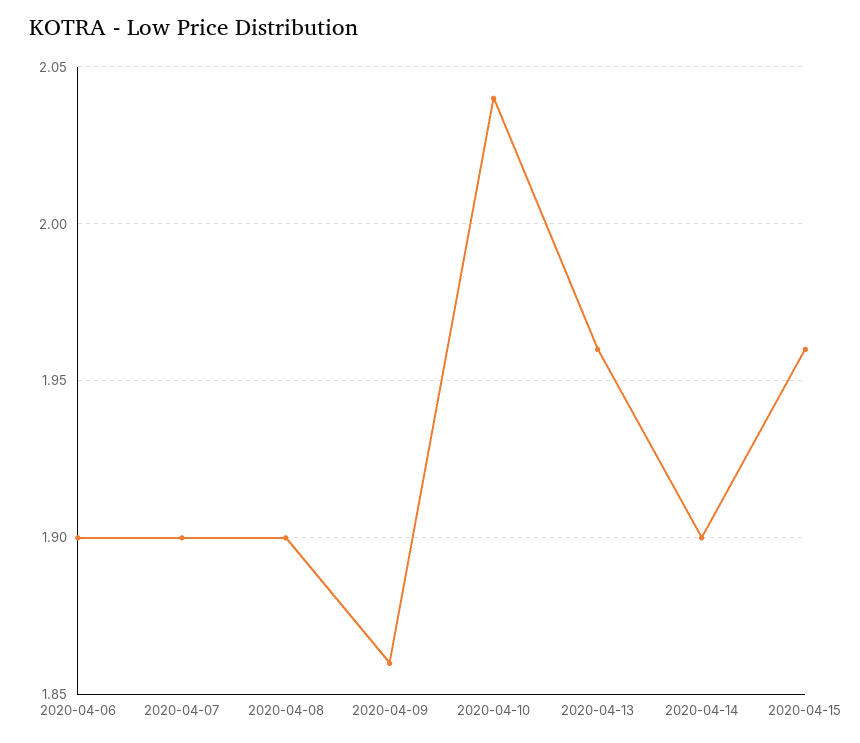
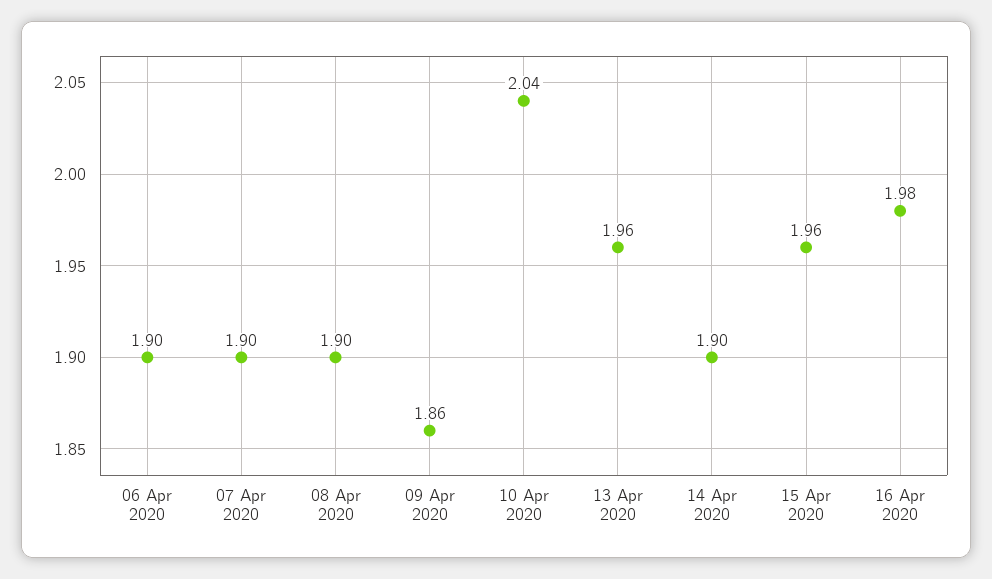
16 Apr 2020: none -> 1.98

